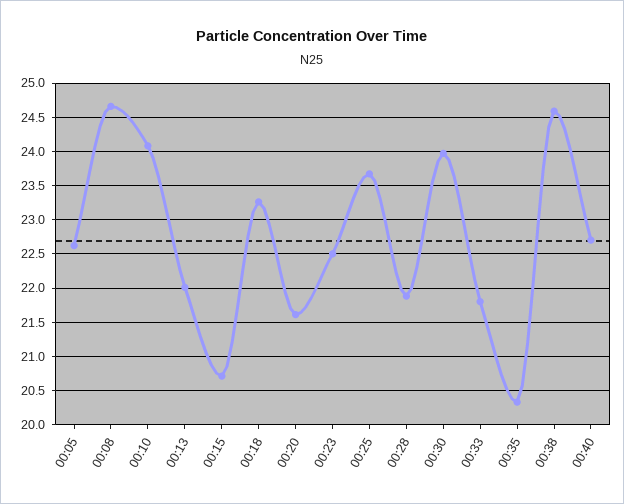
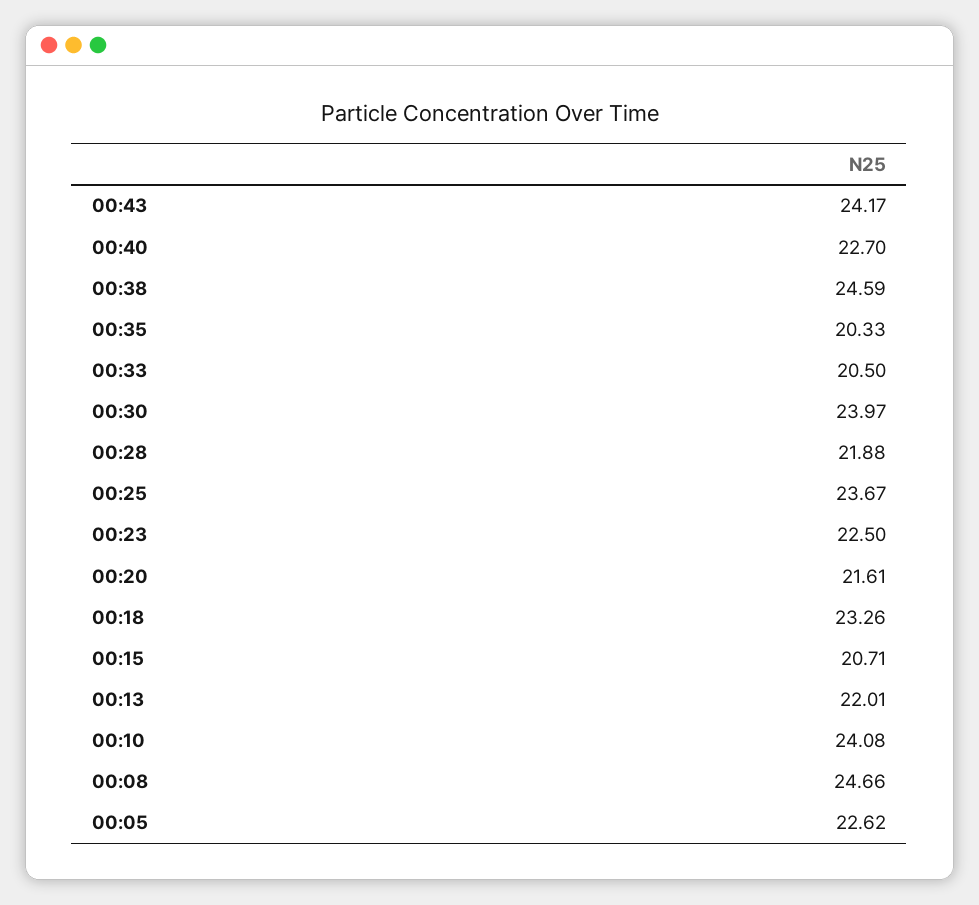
00:33: 21.8 -> 20.5
00:43: none -> 24.17

